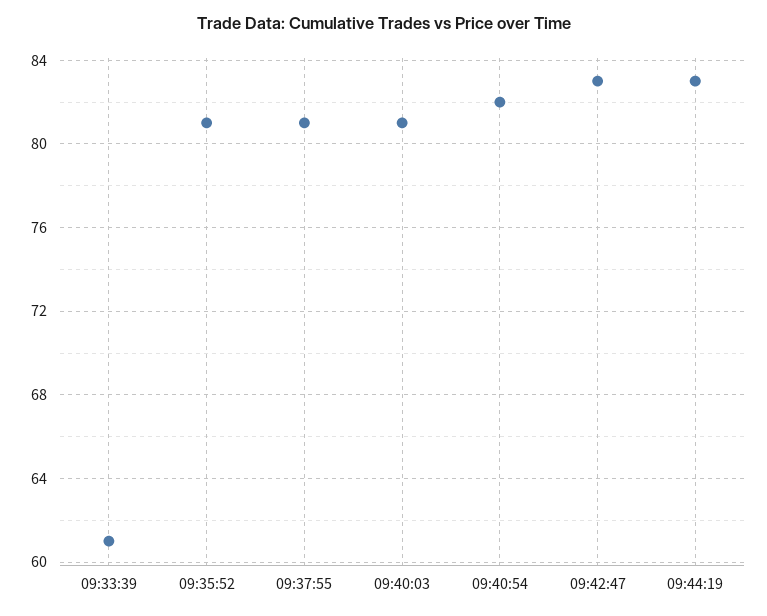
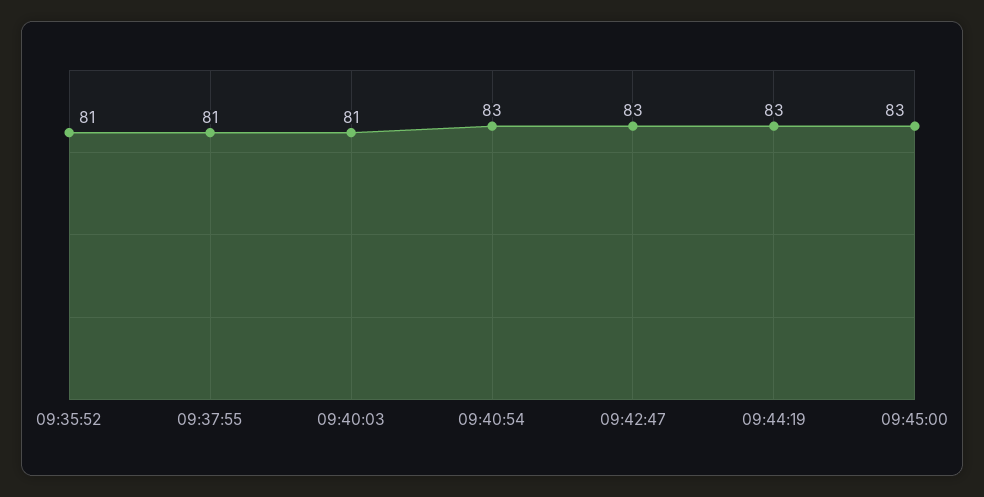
09:33:39: 61 -> none
09:40:54: 82 -> 83
09:45:00: none -> 83

